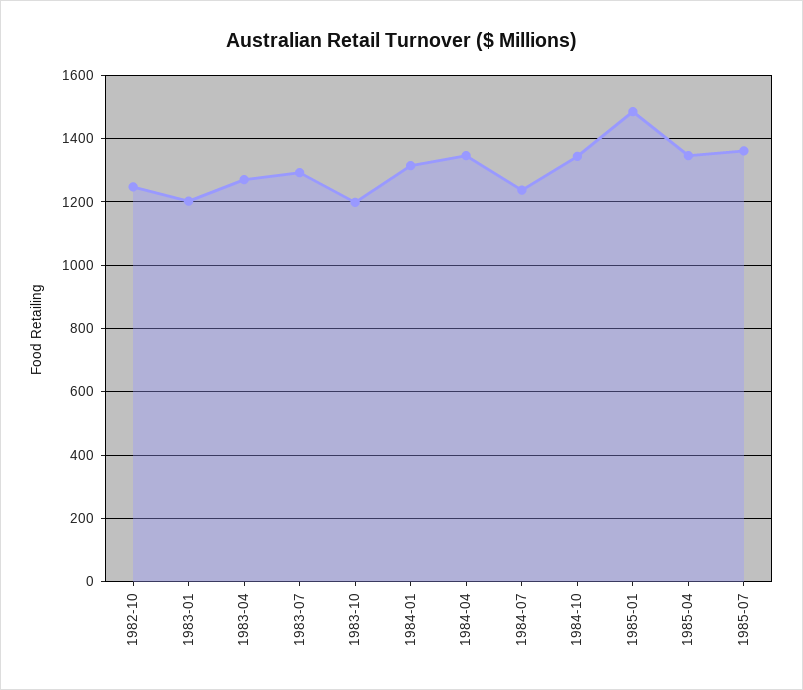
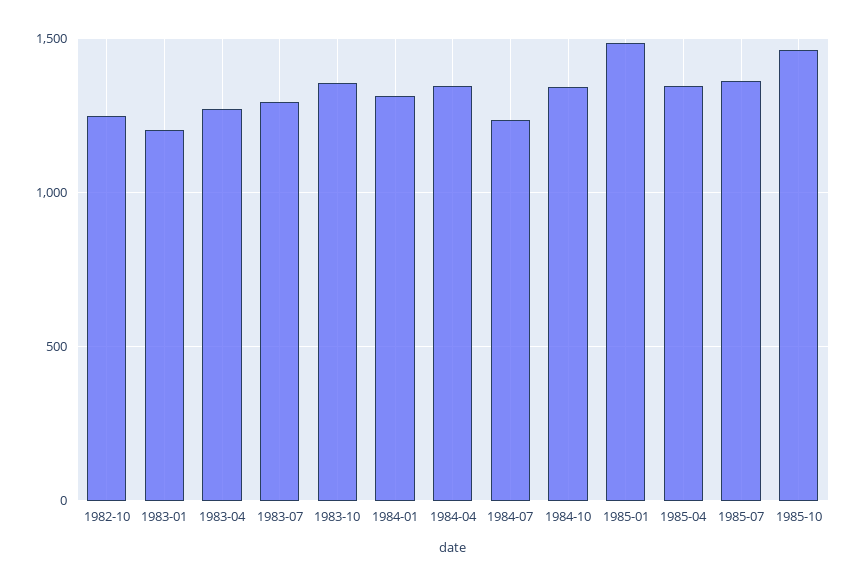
1983-10: 1200 -> 1350
1985-10: none -> 1450

